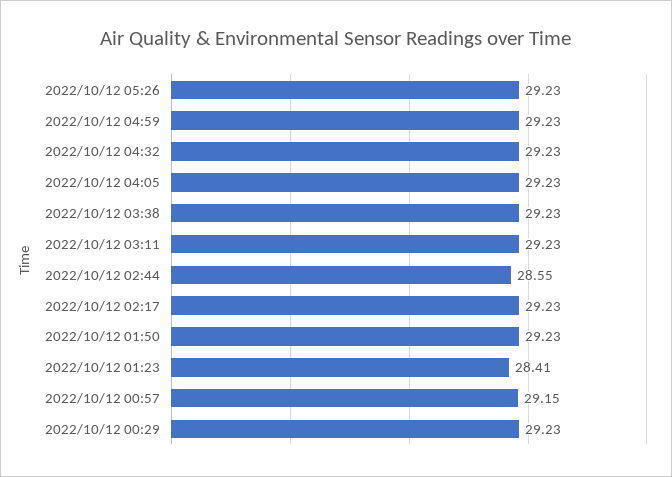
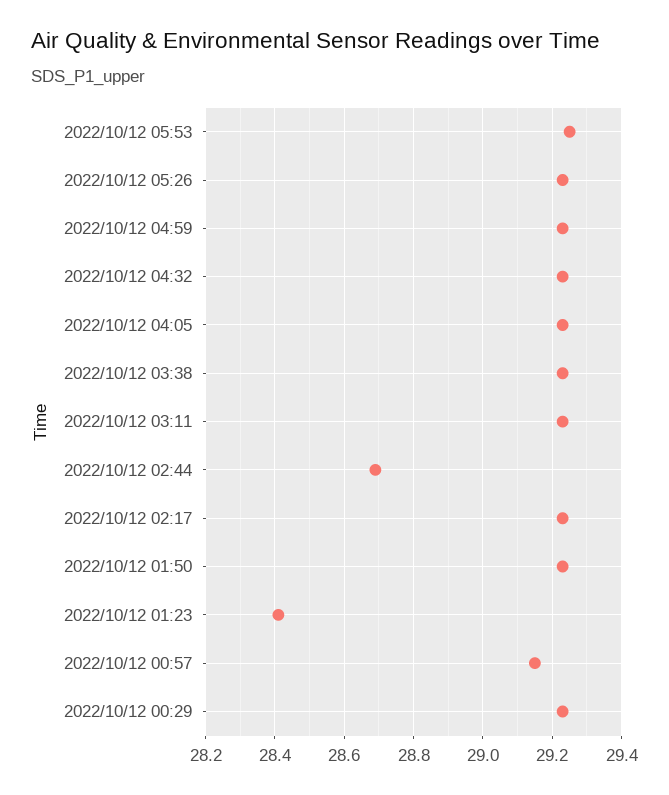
2022/10/12 02:44: 28.55 -> 28.7
2022/10/12 05:53: none -> 29.25

